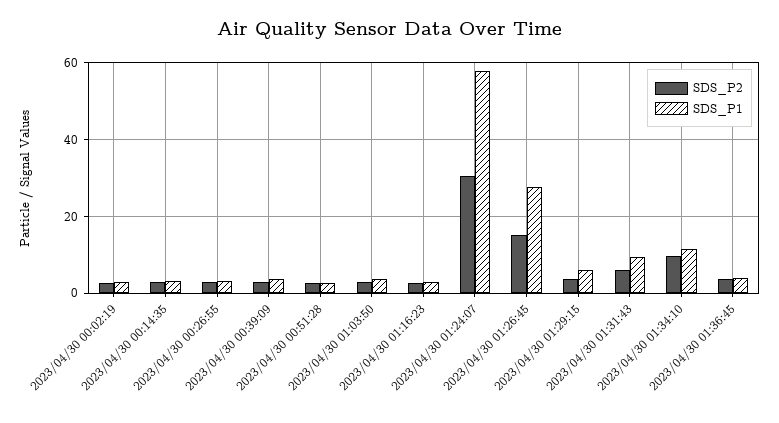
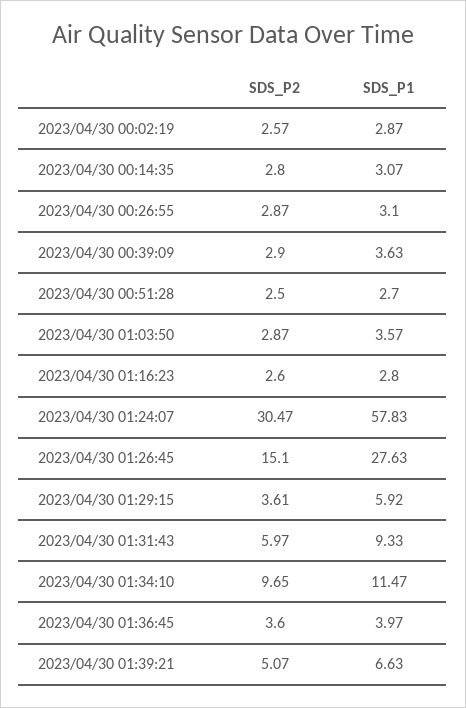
SDS_P2, 2023/04/30 01:39:21: none -> 5.07
SDS_P1, 2023/04/30 01:39:21: none -> 6.63

